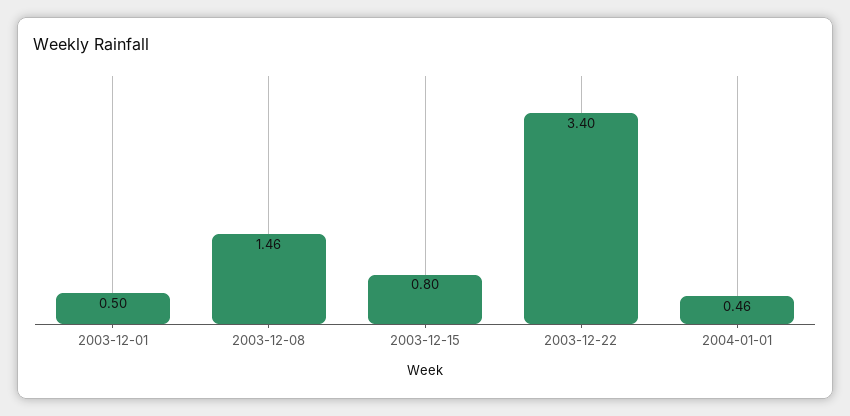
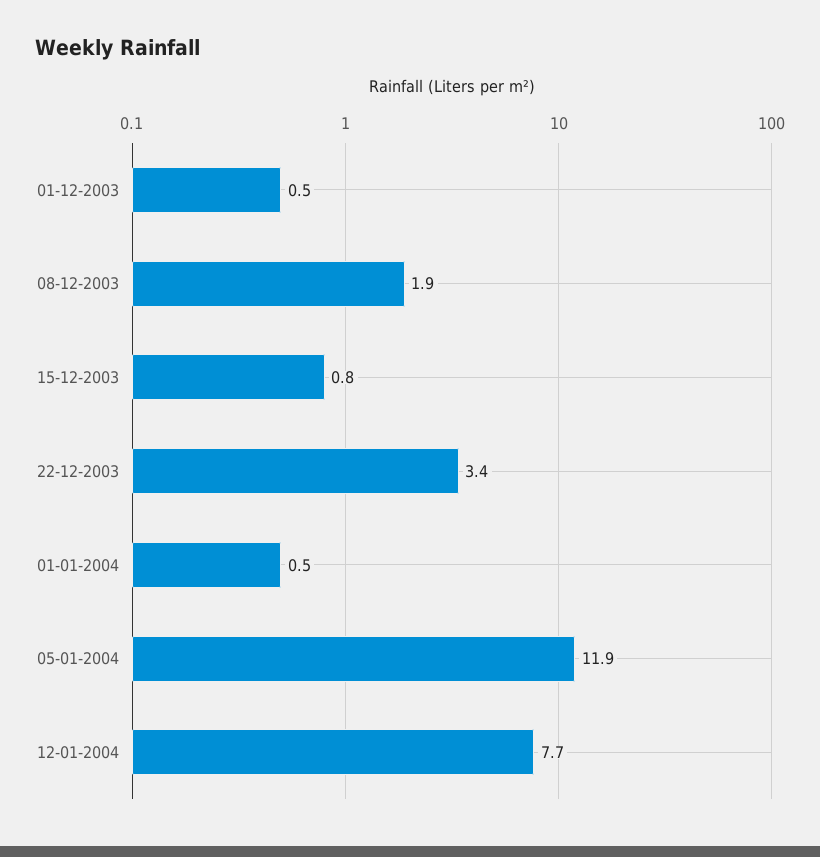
2003-12-08: 1.46 -> 1.9
05-01-2004: none -> 11.9
12-01-2004: none -> 7.7

